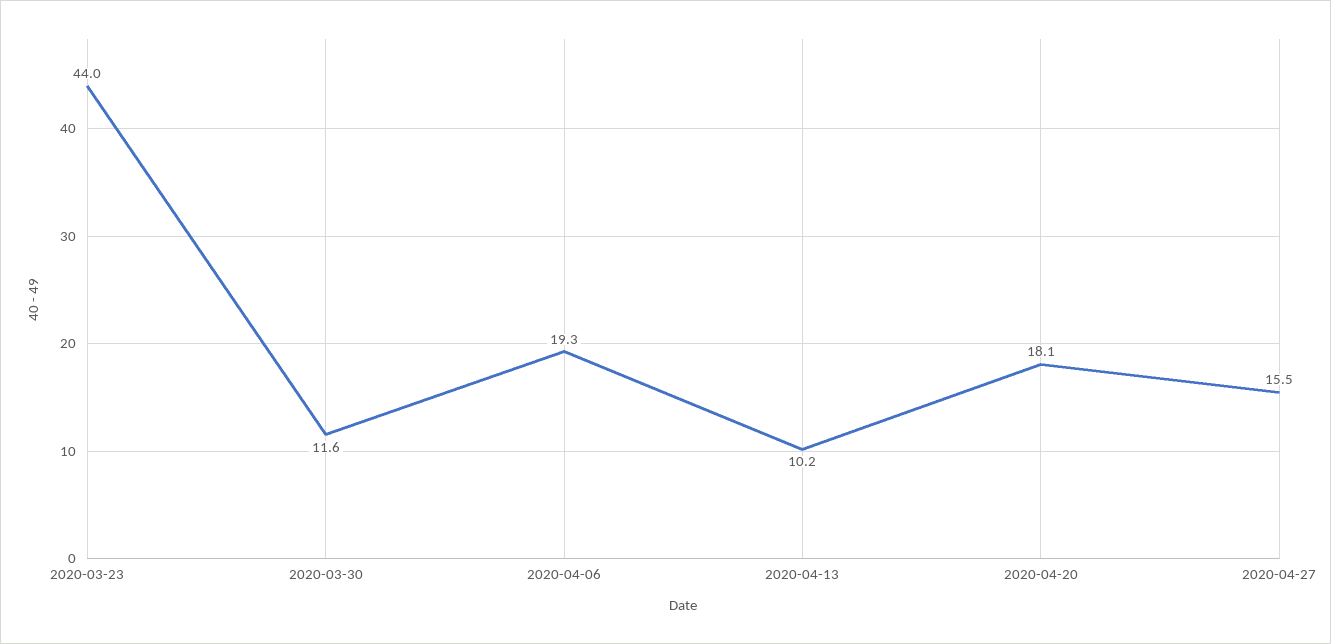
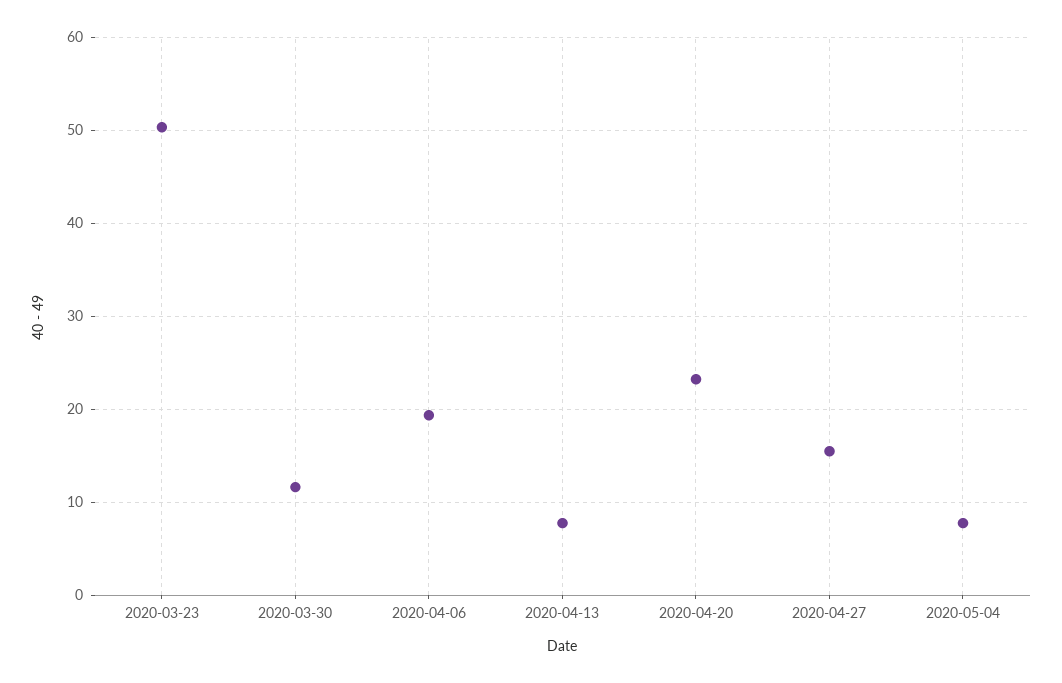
2020-03-23: 44 -> 50
2020-04-13: 10.2 -> 8
2020-04-20: 18.1 -> 23
2020-05-04: none -> 8

